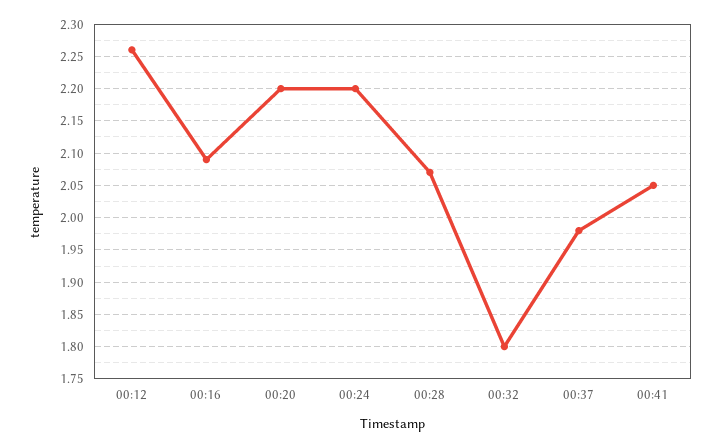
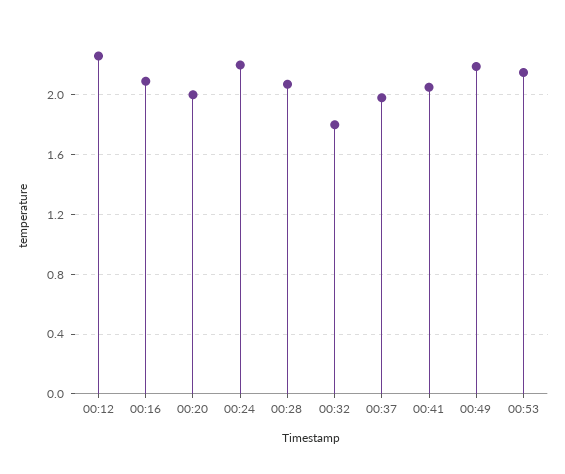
00:20: 2.2 -> 2
00:49: none -> 2.2
00:53: none -> 2.15

